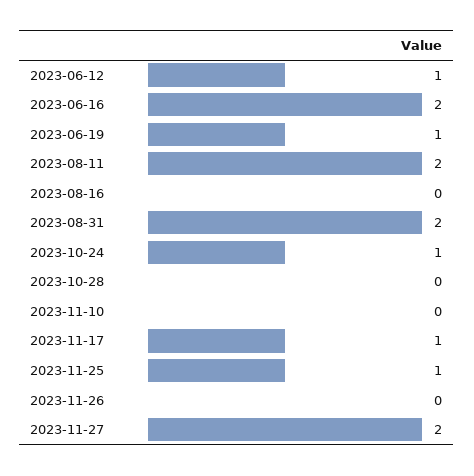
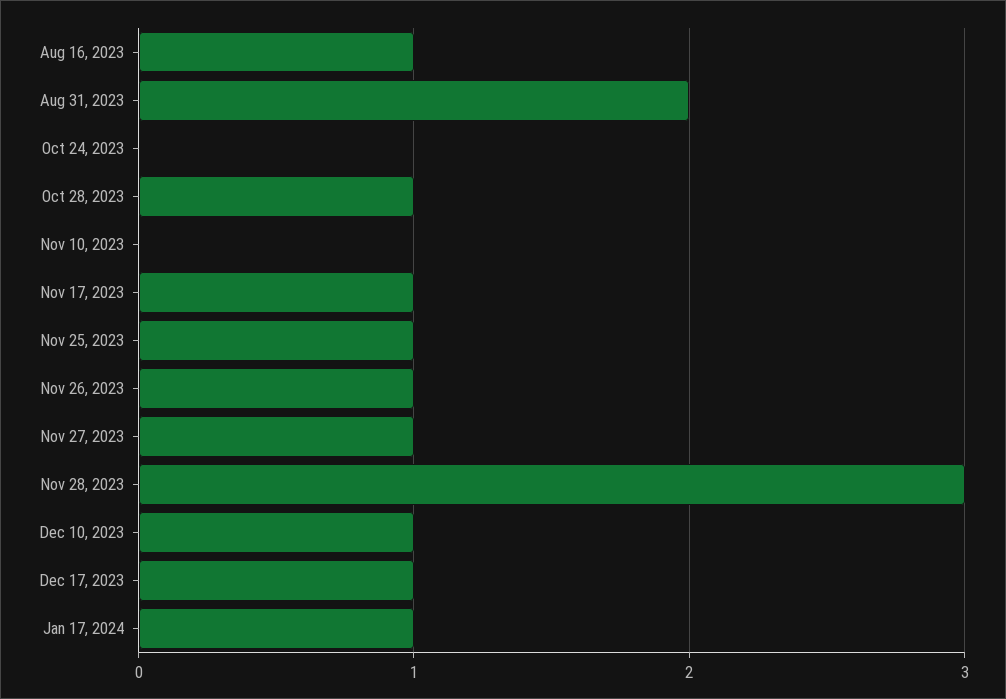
2023-06-12: 1 -> none
2023-06-16: 2 -> none
2023-06-19: 1 -> none
2023-08-11: 2 -> none
2023-08-16: 0 -> 1
2023-10-24: 1 -> 0
2023-10-28: 0 -> 1
2023-11-26: 0 -> 1
2023-11-27: 2 -> 1
Nov 28, 2023: none -> 3
Dec 10, 2023: none -> 1
Dec 17, 2023: none -> 1
Jan 17, 2024: none -> 1

